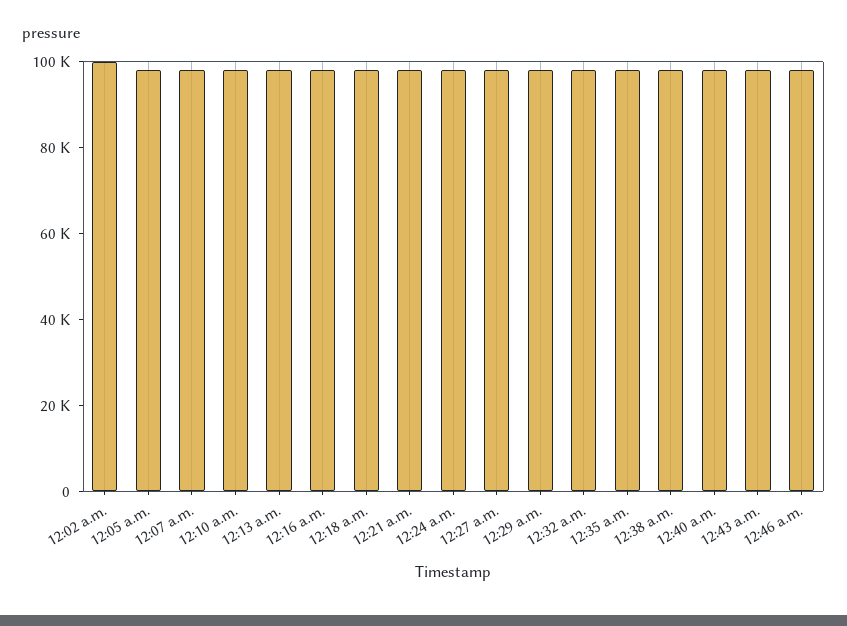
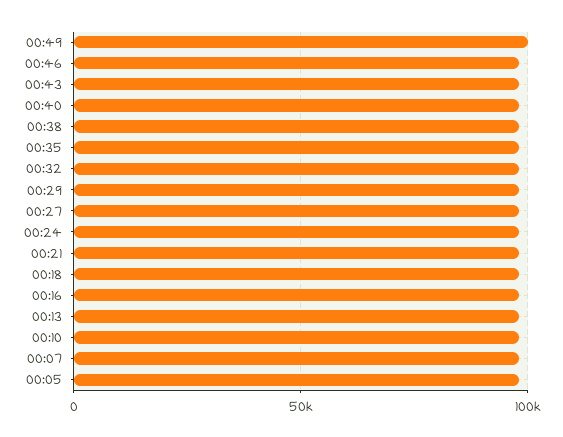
12:02 a.m.: 100000 -> none
00:49: none -> 100000

